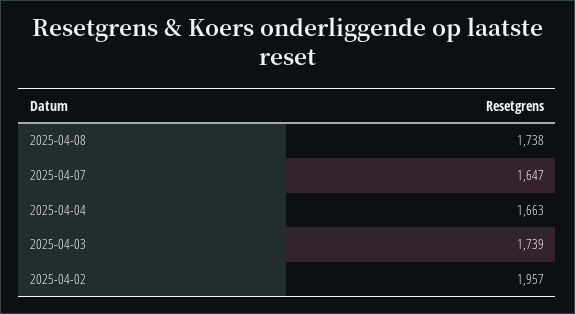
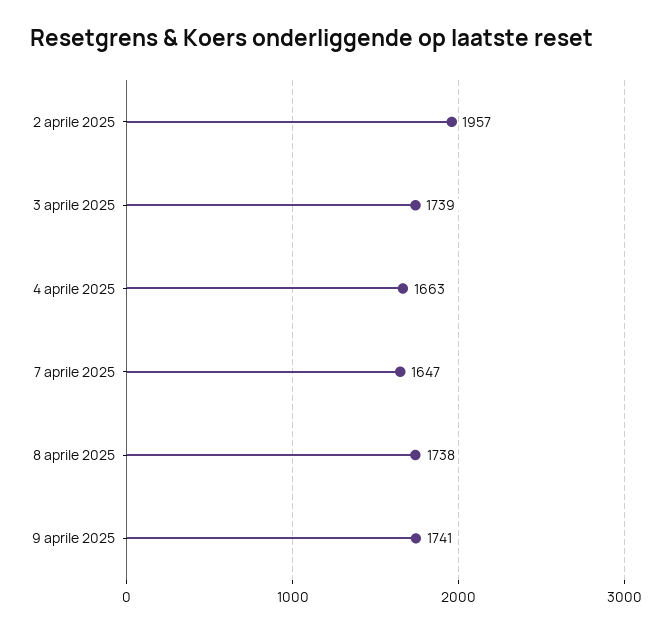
9 aprile 2025: none -> 1741

